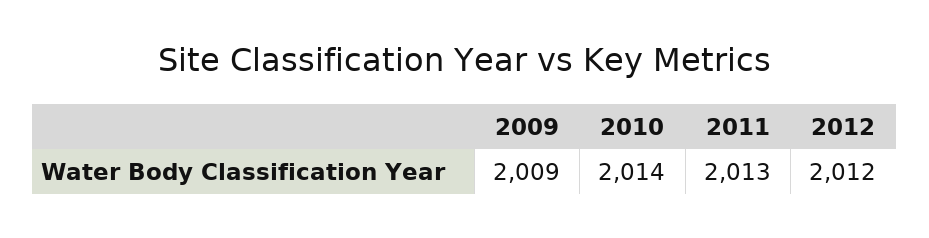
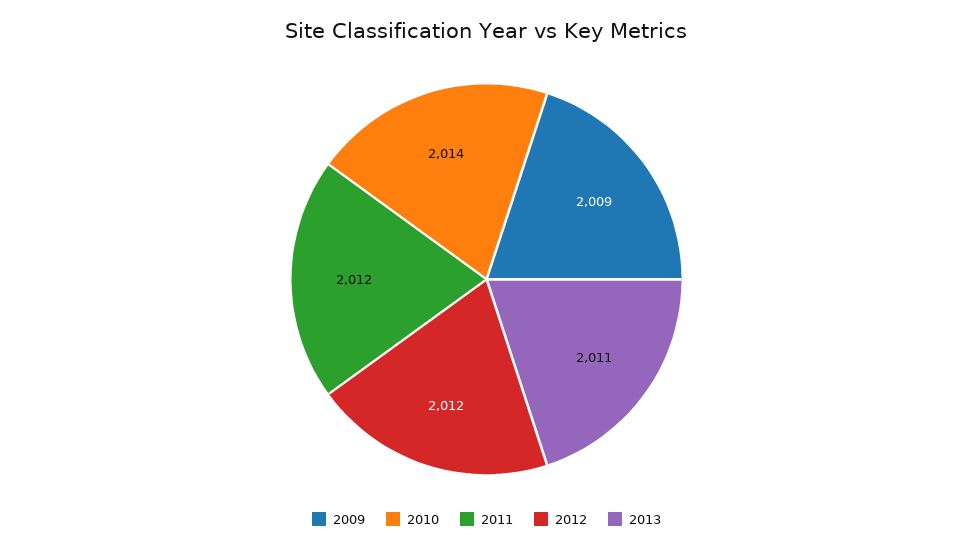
2011: 2013 -> 2012
2013: none -> 2011

